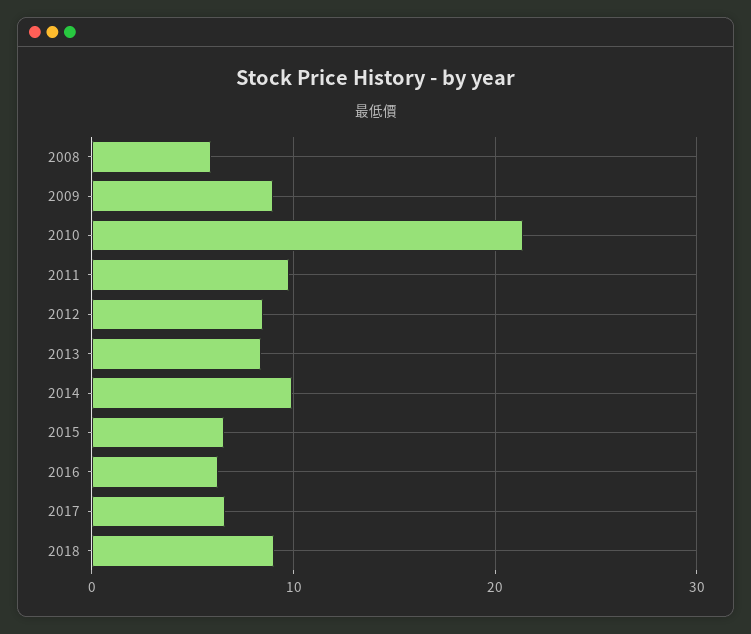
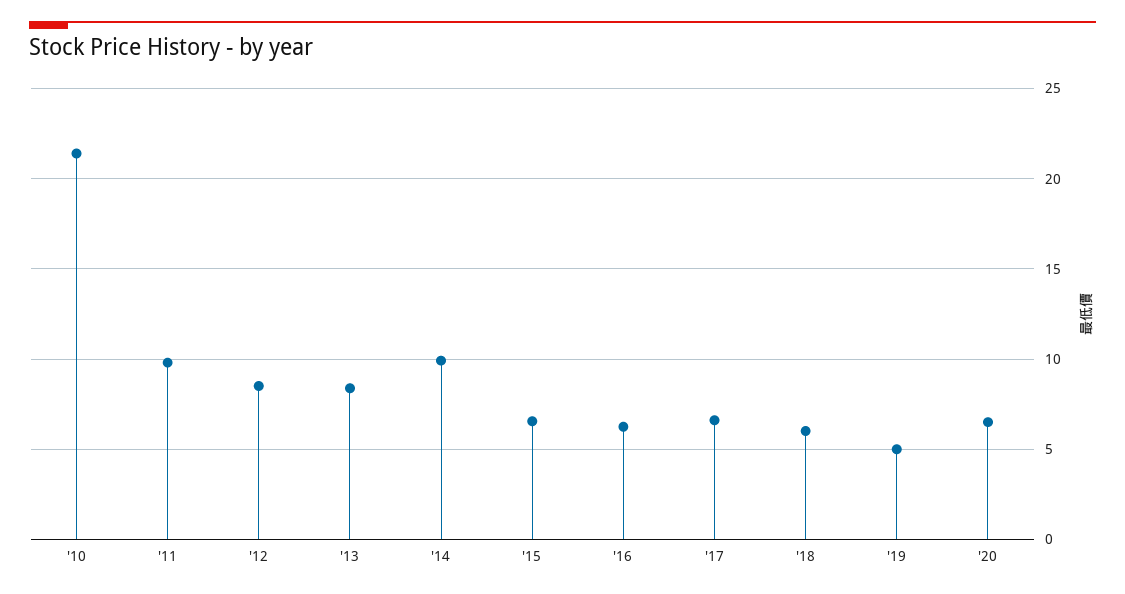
2008: 6 -> none
2009: 9 -> none
2018: 9 -> 6
'19: none -> 5
'20: none -> 6.5

